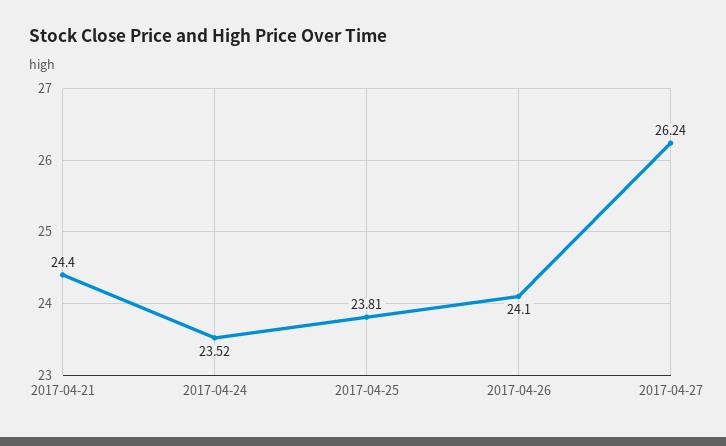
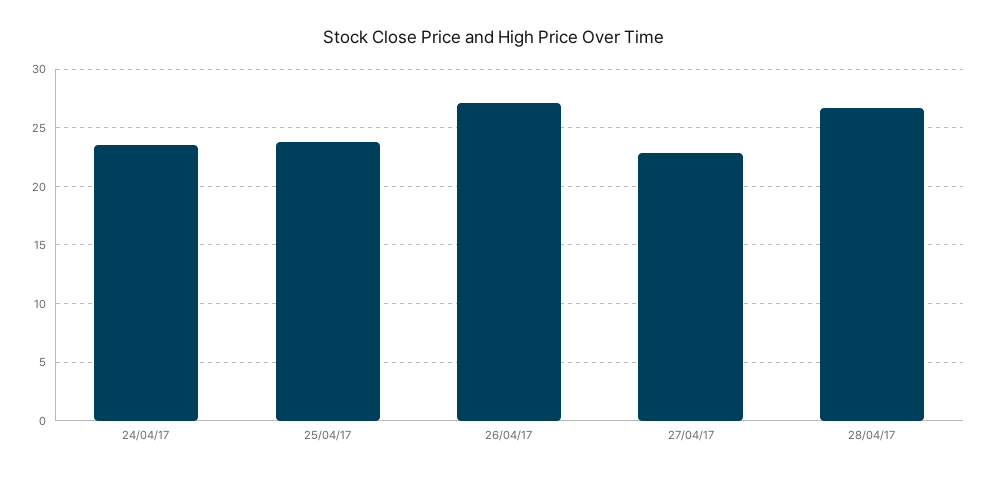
2017-04-21: 24.4 -> none
2017-04-26: 24.1 -> 27
2017-04-27: 26.24 -> 23
28/04/17: none -> 27

